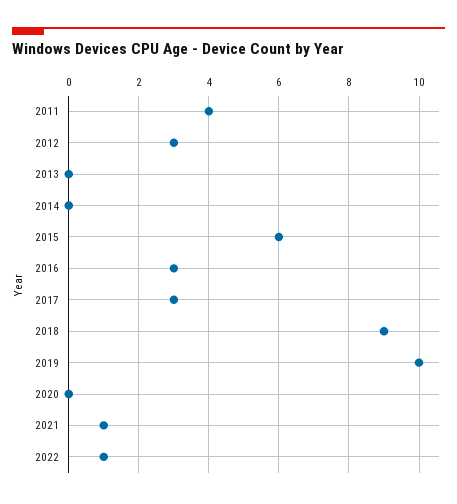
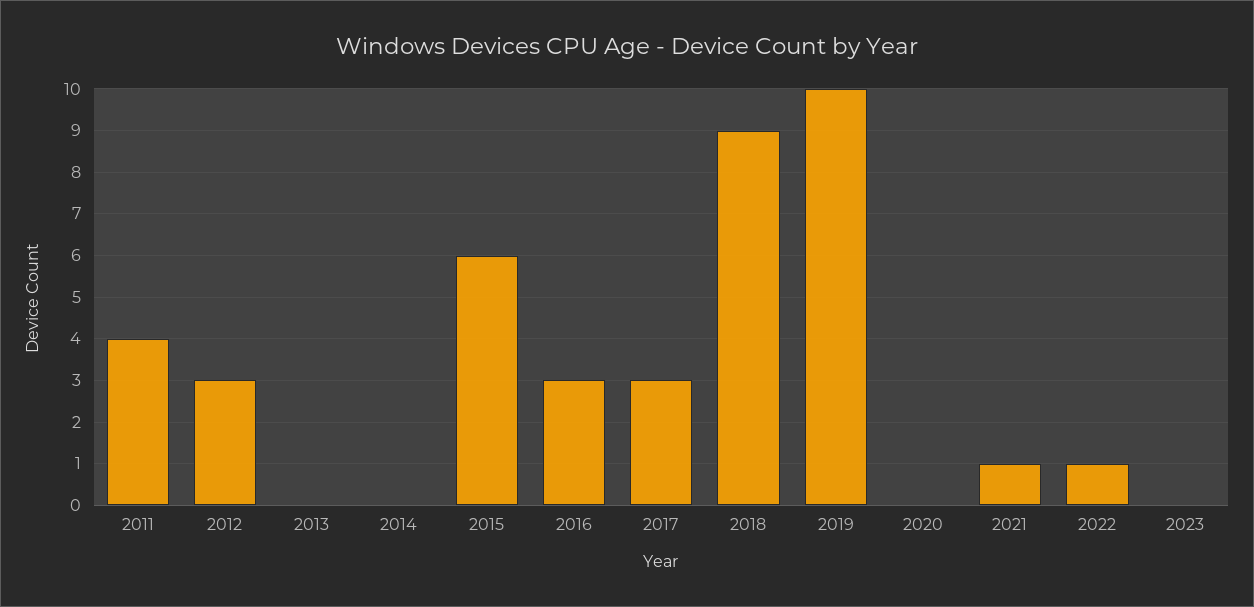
2023: none -> 0

